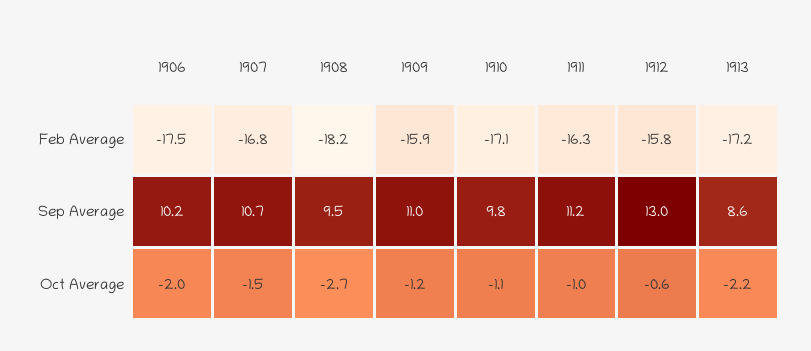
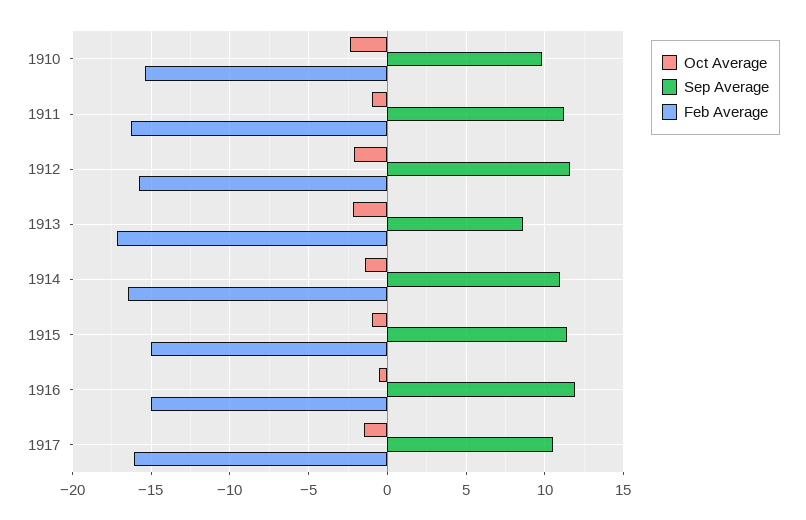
Feb Average, 1906: -17.5 -> none
Feb Average, 1907: -16.8 -> none
Feb Average, 1908: -18.2 -> none
Feb Average, 1909: -15.9 -> none
Feb Average, 1910: -17.1 -> -15.5
Sep Average, 1906: 10.2 -> none
Sep Average, 1907: 10.7 -> none
Sep Average, 1908: 9.5 -> none
Sep Average, 1909: 11 -> none
Sep Average, 1912: 13 -> 11.5
Oct Average, 1906: -2 -> none
Oct Average, 1907: -1.5 -> none
Oct Average, 1908: -2.7 -> none
Oct Average, 1909: -1.2 -> none
Oct Average, 1910: -1.1 -> -2.5
Oct Average, 1912: -0.6 -> -2
Oct Average, 1914: none -> -1.5
Sep Average, 1914: none -> 11
Feb Average, 1914: none -> -16.5
Oct Average, 1915: none -> -1
Sep Average, 1915: none -> 11.5
Feb Average, 1915: none -> -15
Oct Average, 1916: none -> -0.5
Sep Average, 1916: none -> 12
Feb Average, 1916: none -> -15
Oct Average, 1917: none -> -1.5
Sep Average, 1917: none -> 10.5
Feb Average, 1917: none -> -16

